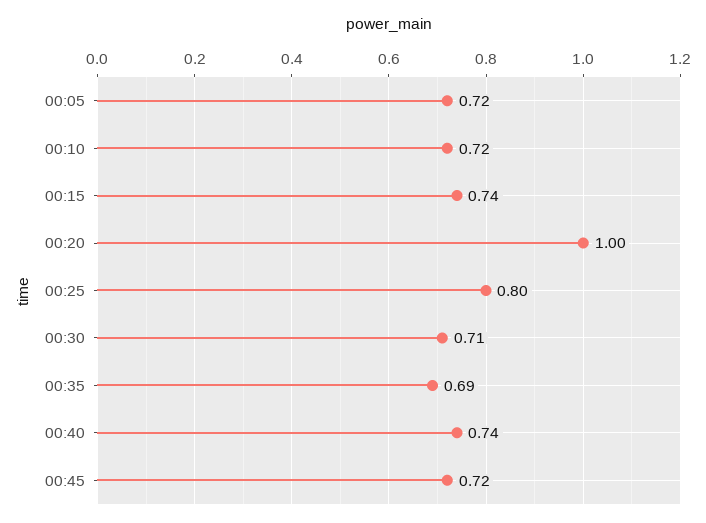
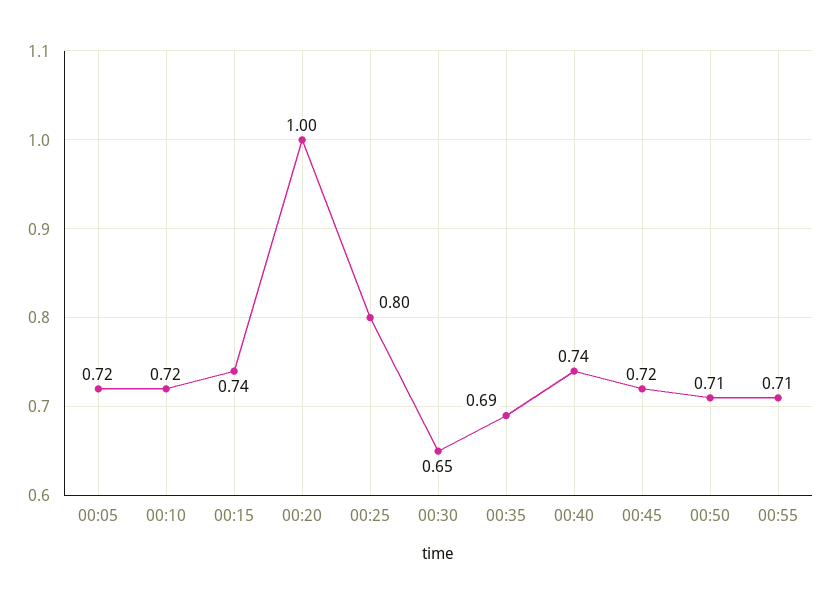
00:30: 0.71 -> 0.65
00:50: none -> 0.71
00:55: none -> 0.71

